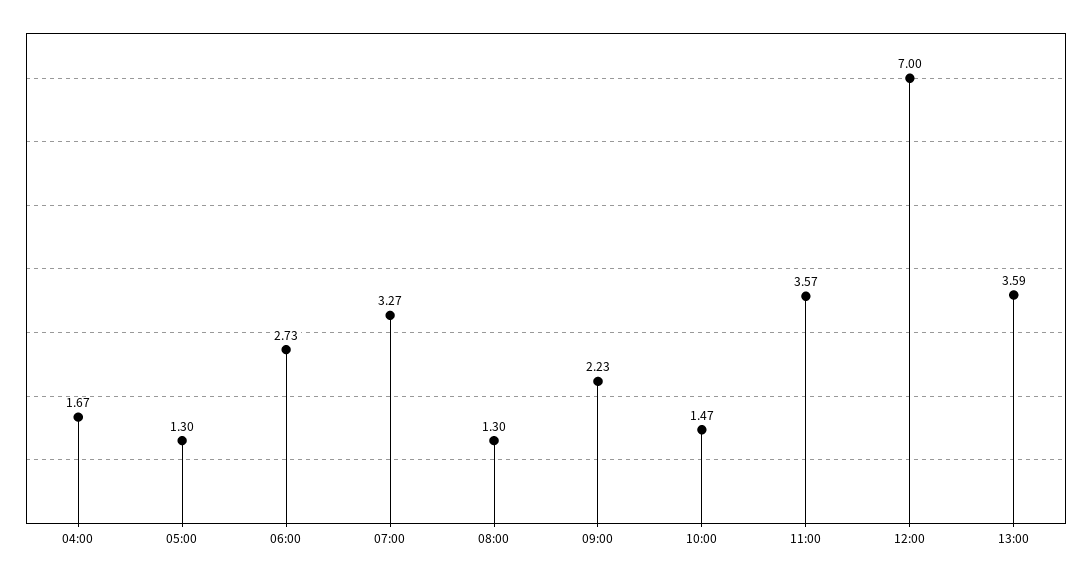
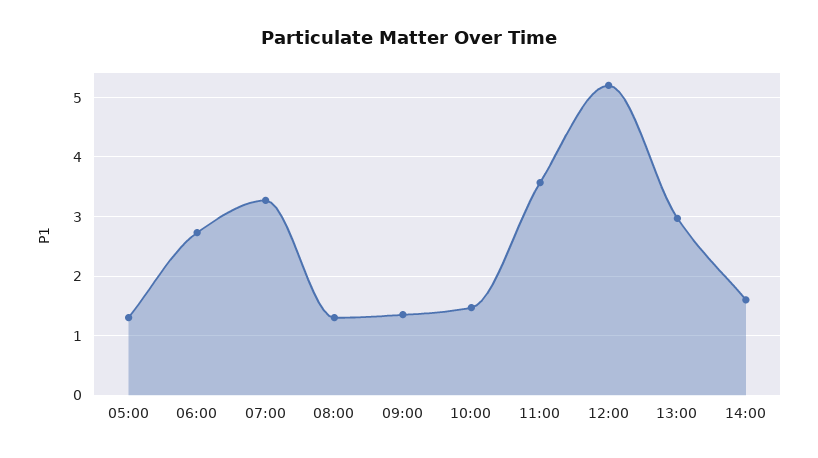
04:00: 1.67 -> none
09:00: 2.23 -> 1.4
12:00: 7 -> 5.2
13:00: 3.59 -> 3
14:00: none -> 1.6

